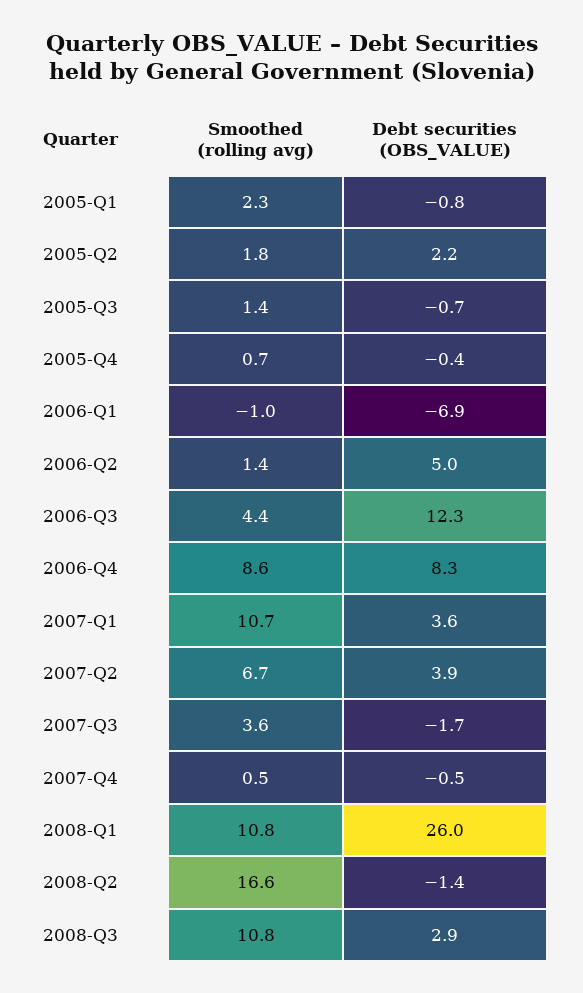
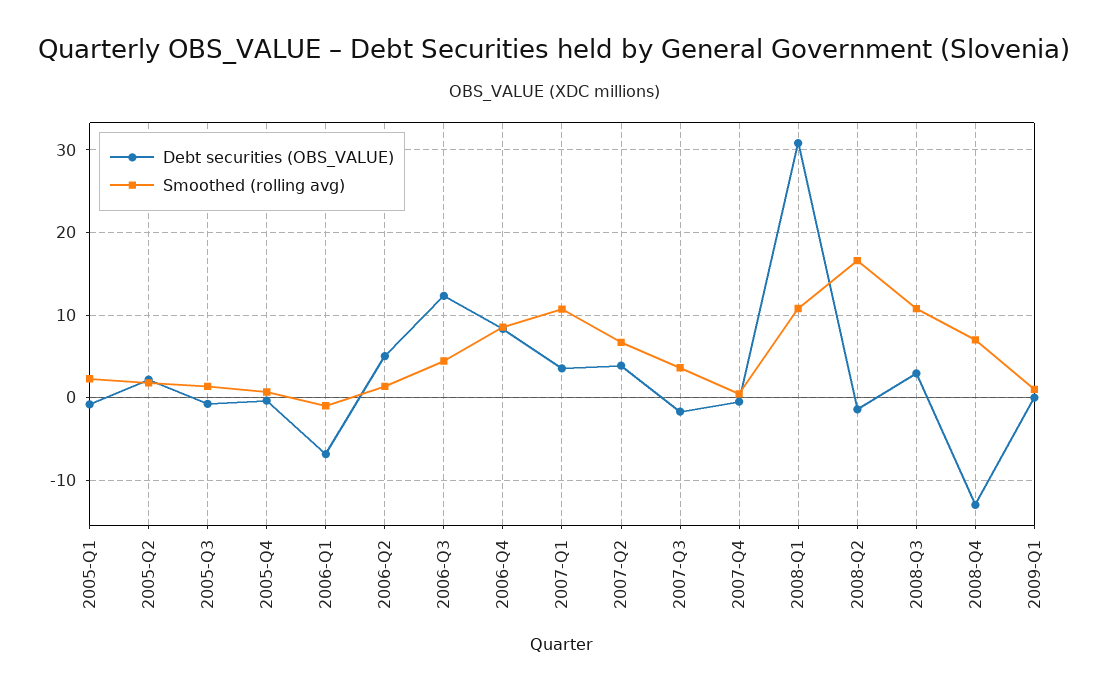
Debt securities (OBS_VALUE), 2008-Q1: 26 -> 31
Debt securities (OBS_VALUE), 2008-Q4: none -> -13
Smoothed (rolling avg), 2008-Q4: none -> 7
Debt securities (OBS_VALUE), 2009-Q1: none -> 0
Smoothed (rolling avg), 2009-Q1: none -> 1

